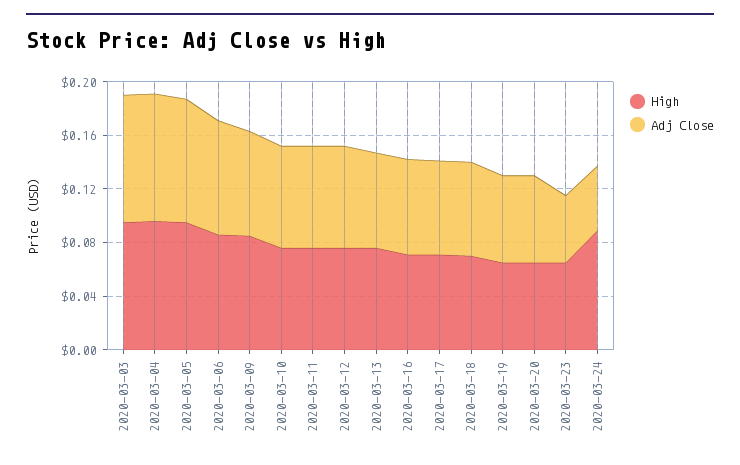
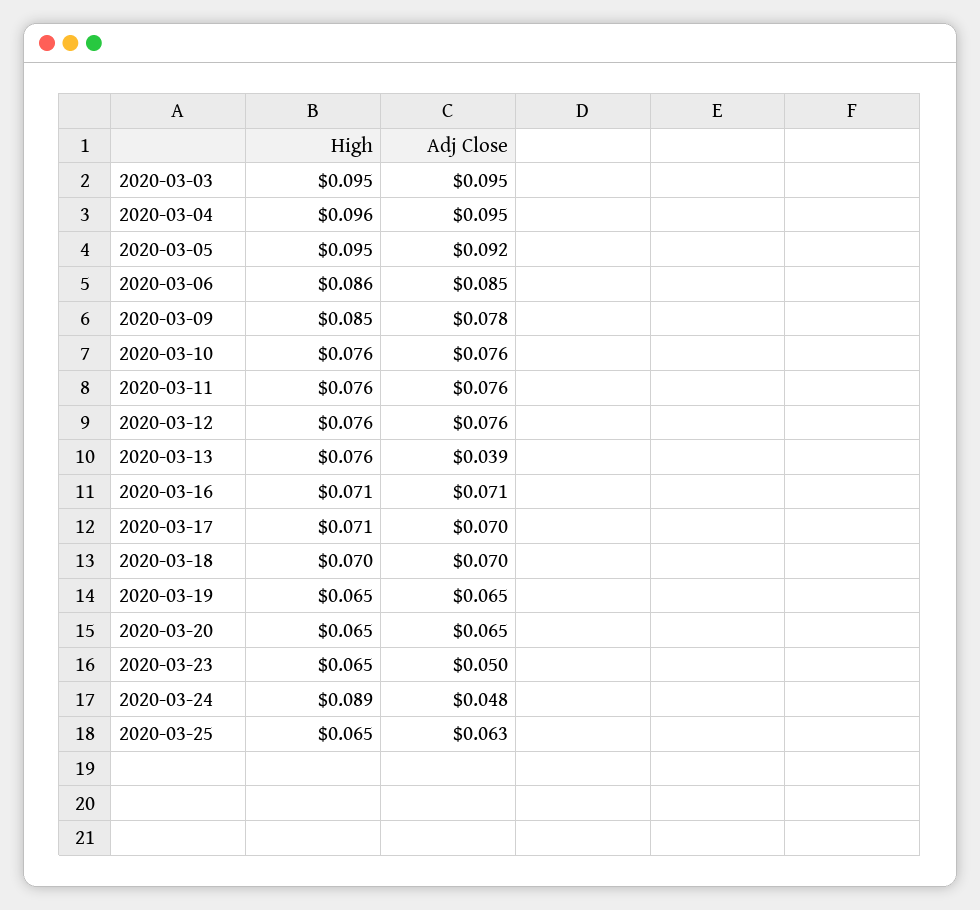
Adj Close, 2020-03-13: 0.07 -> 0.039
High, 2020-03-25: none -> 0.065
Adj Close, 2020-03-25: none -> 0.063

